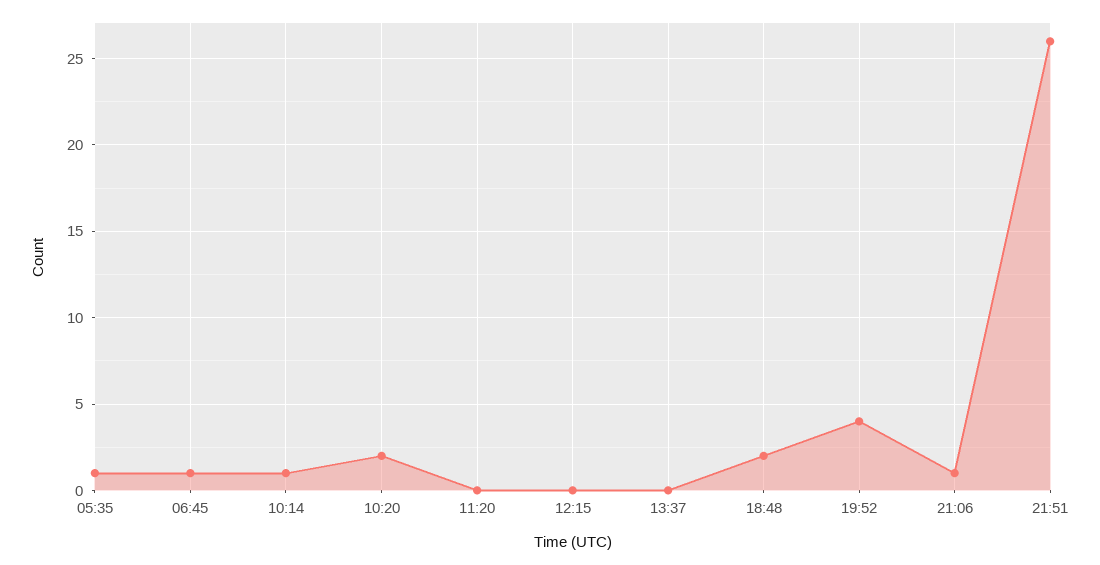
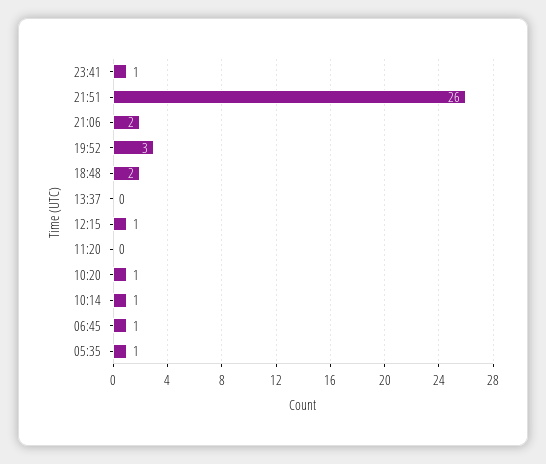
10:20: 2 -> 1
12:15: 0 -> 1
19:52: 4 -> 3
21:06: 1 -> 2
23:41: none -> 1

